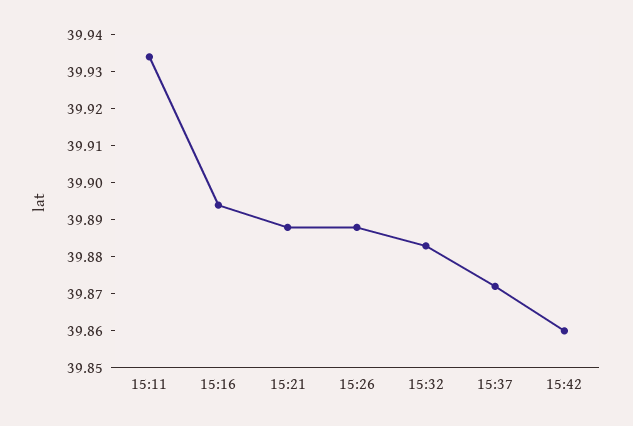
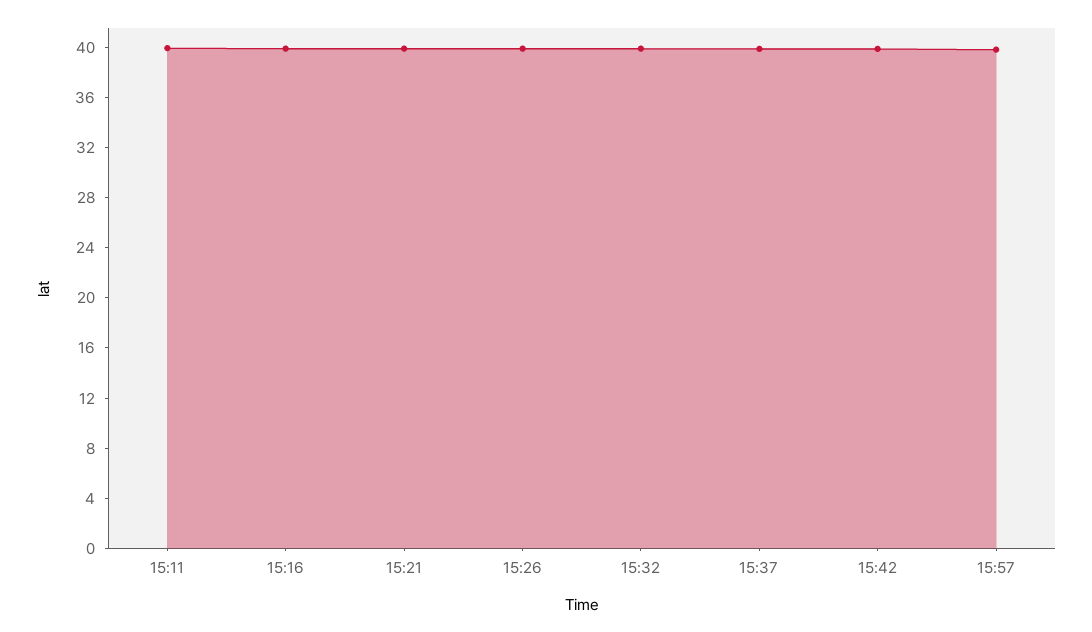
15:57: none -> 40

